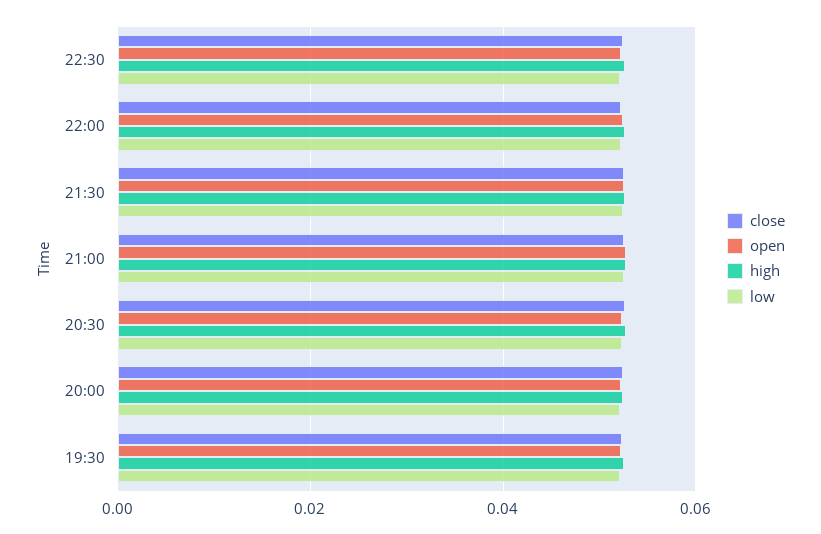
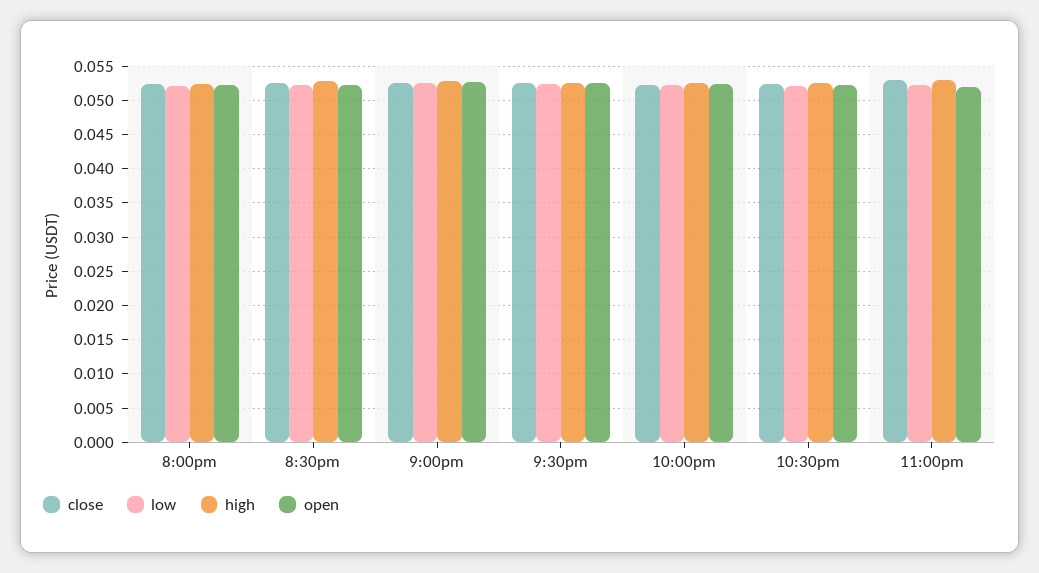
close, 19:30: 0.052 -> none
open, 19:30: 0.052 -> none
high, 19:30: 0.052 -> none
low, 19:30: 0.052 -> none
close, 11:00pm: none -> 0.053
low, 11:00pm: none -> 0.052
high, 11:00pm: none -> 0.053
open, 11:00pm: none -> 0.052

